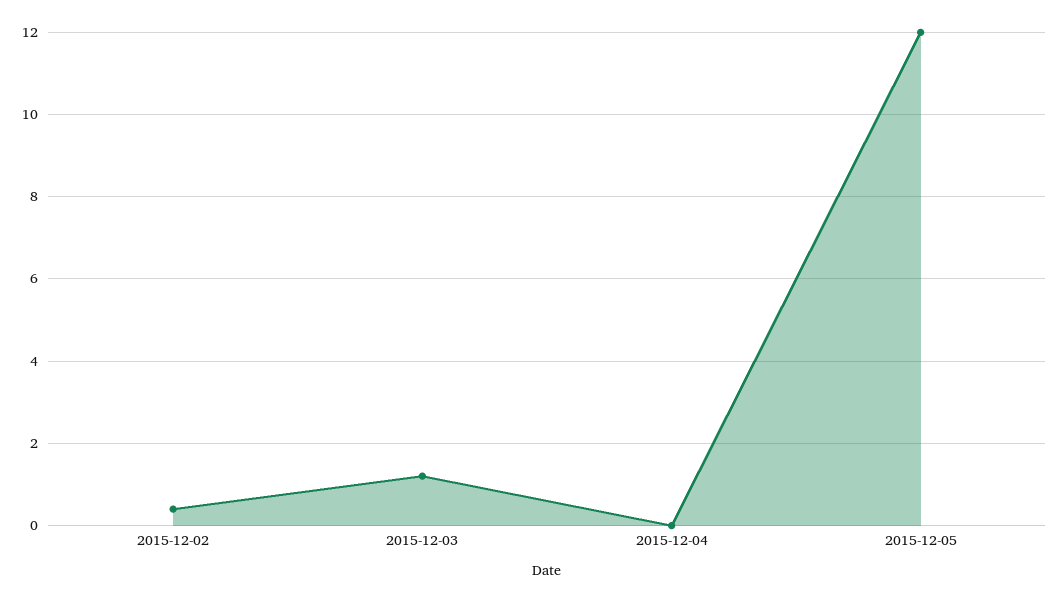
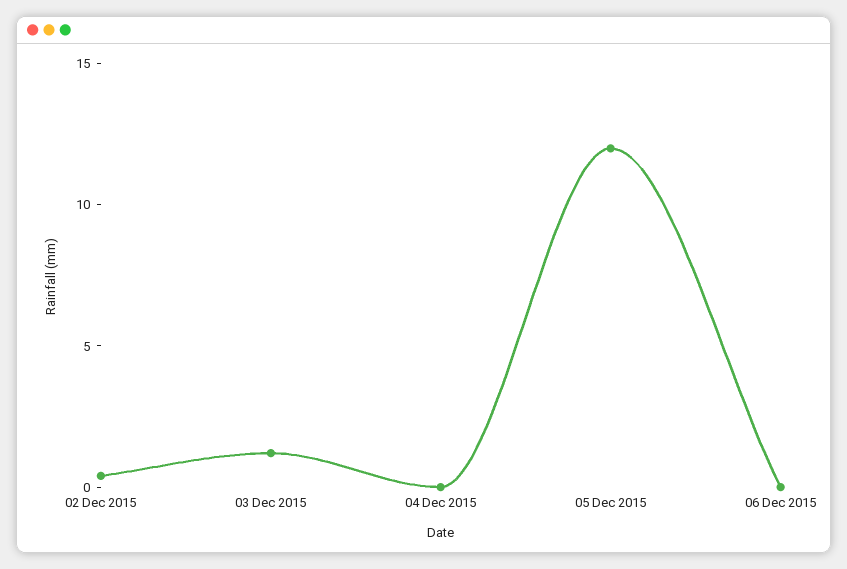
06 Dec 2015: none -> 0

